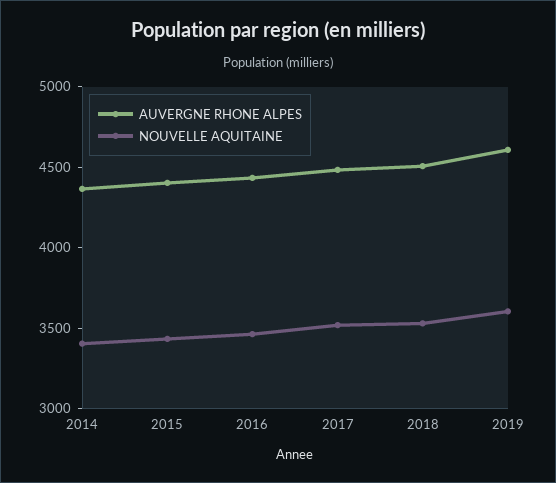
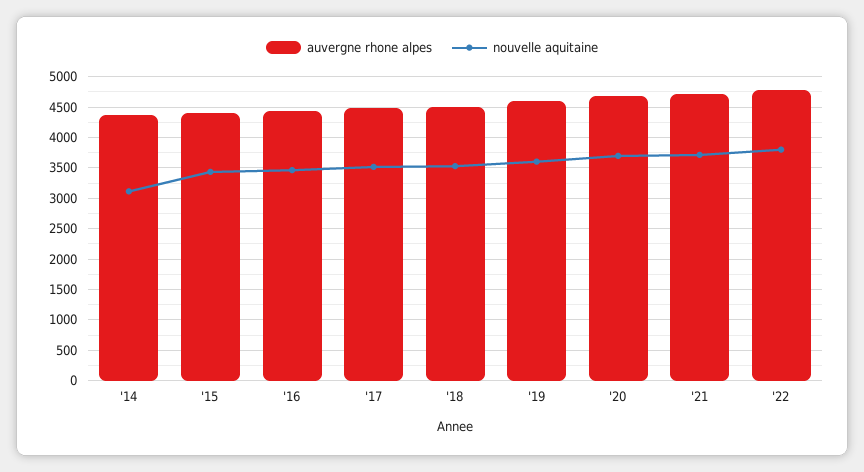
NOUVELLE AQUITAINE, 2014: 3400 -> 3100
AUVERGNE RHONE ALPES, '20: none -> 4700
NOUVELLE AQUITAINE, '20: none -> 3700
AUVERGNE RHONE ALPES, '21: none -> 4700
NOUVELLE AQUITAINE, '21: none -> 3700
AUVERGNE RHONE ALPES, '22: none -> 4800
NOUVELLE AQUITAINE, '22: none -> 3800

